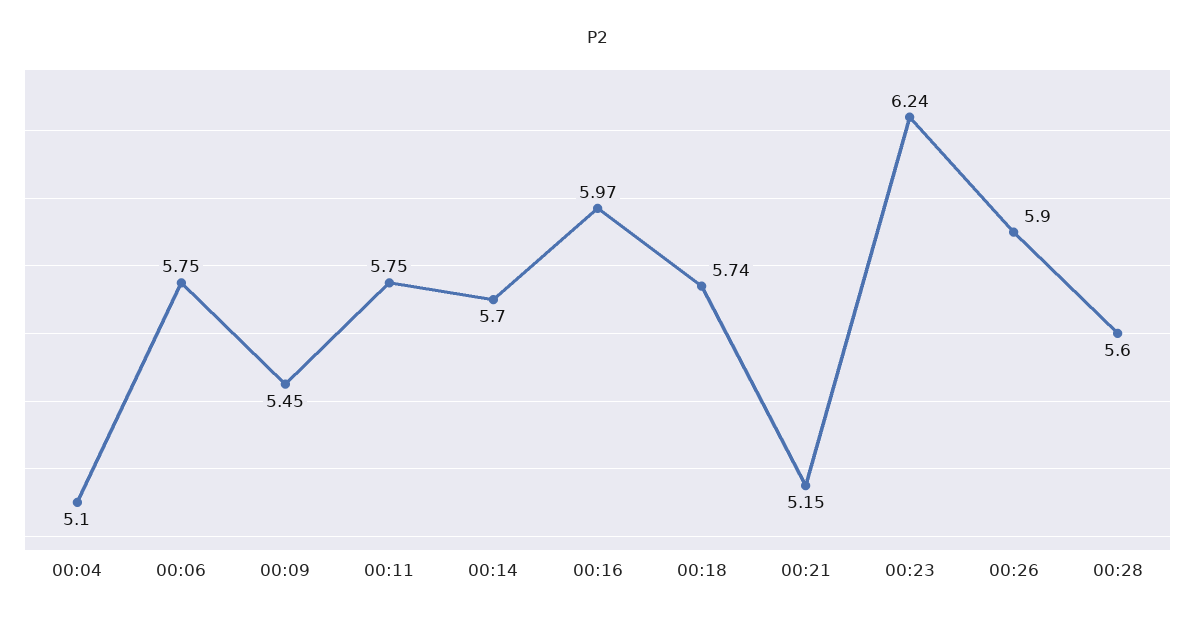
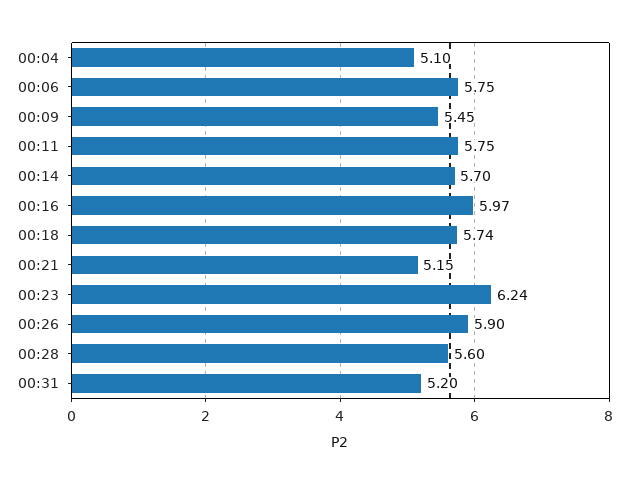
00:31: none -> 5.2

